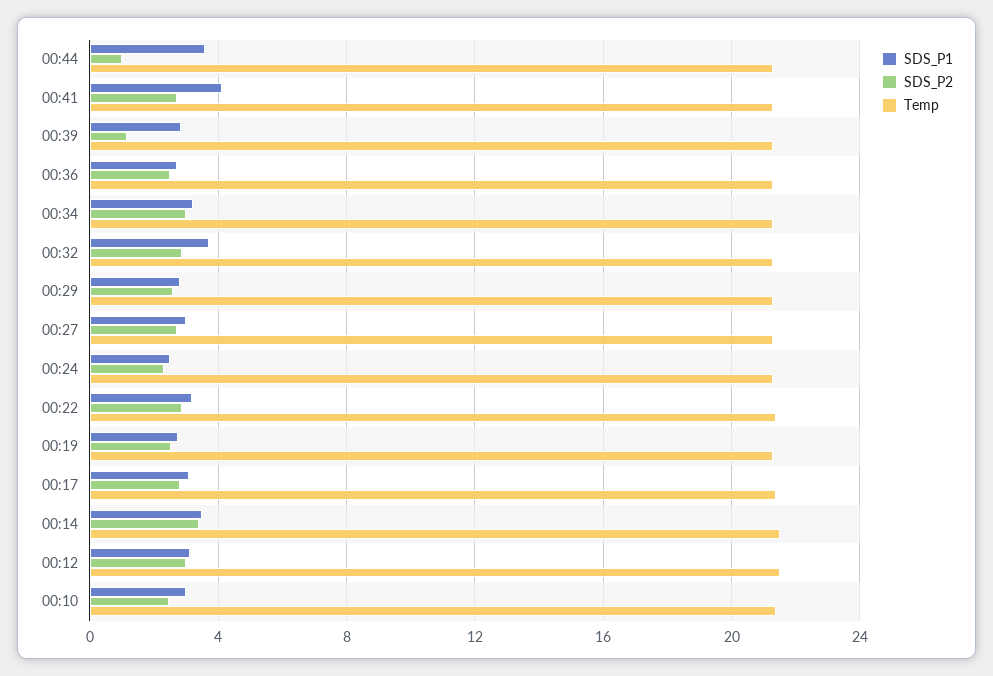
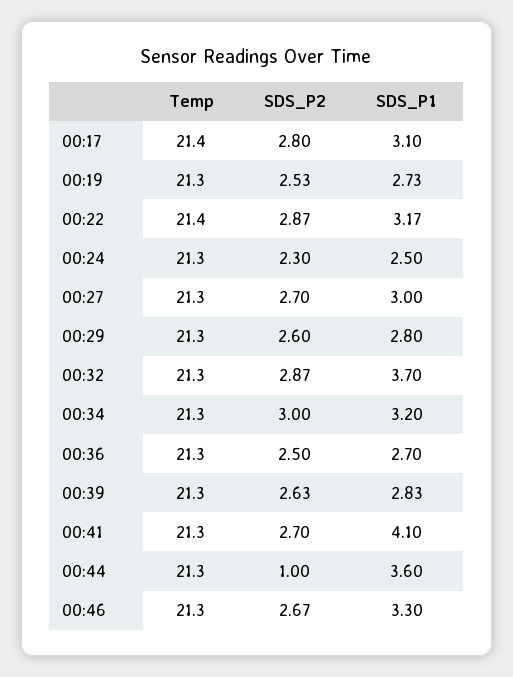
SDS_P2, 00:39: 1 -> 2.63
SDS_P1, 00:14: 3.5 -> none
SDS_P2, 00:14: 3.5 -> none
Temp, 00:14: 21.5 -> none
SDS_P1, 00:12: 3 -> none
SDS_P2, 00:12: 3 -> none
Temp, 00:12: 21.5 -> none
SDS_P1, 00:10: 3 -> none
SDS_P2, 00:10: 2.5 -> none
Temp, 00:10: 21.5 -> none
Temp, 00:46: none -> 21.3
SDS_P2, 00:46: none -> 2.67
SDS_P1, 00:46: none -> 3.3

